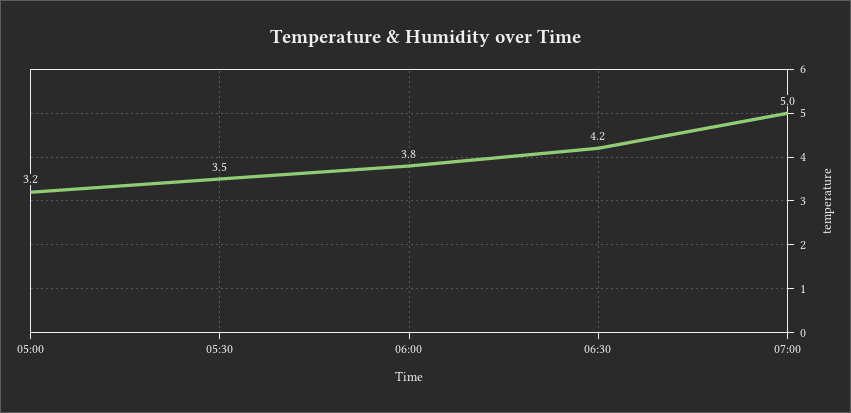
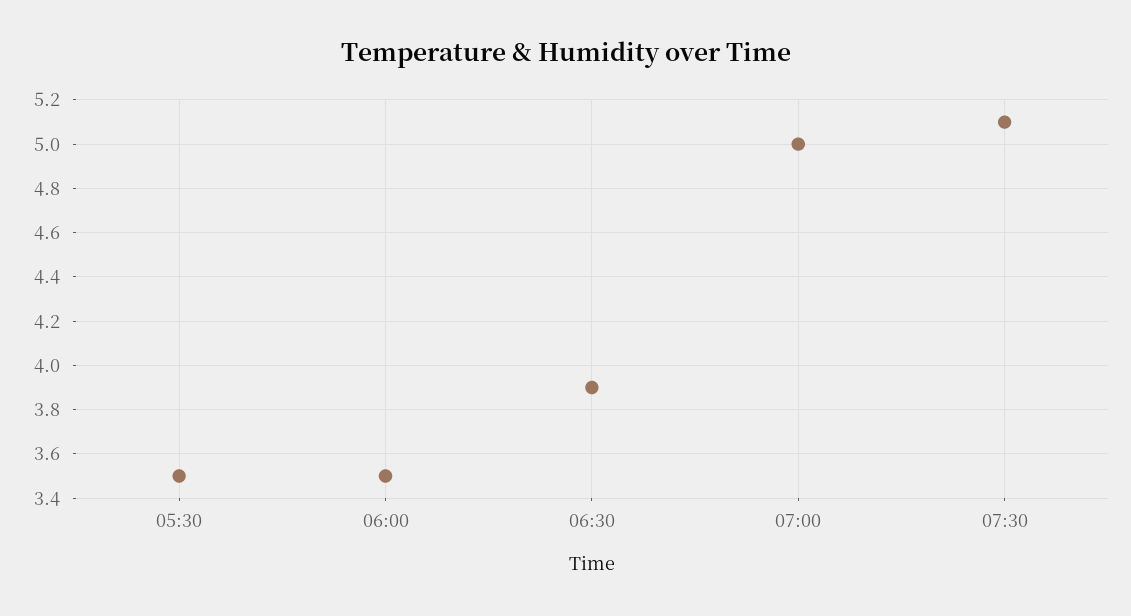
05:00: 3.2 -> none
06:00: 3.8 -> 3.5
06:30: 4.2 -> 3.9
07:30: none -> 5.1

